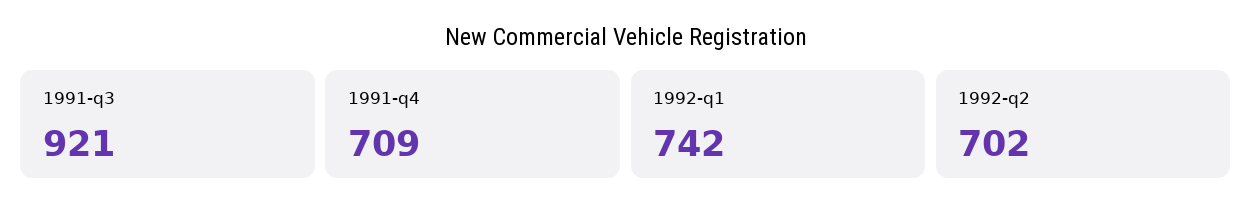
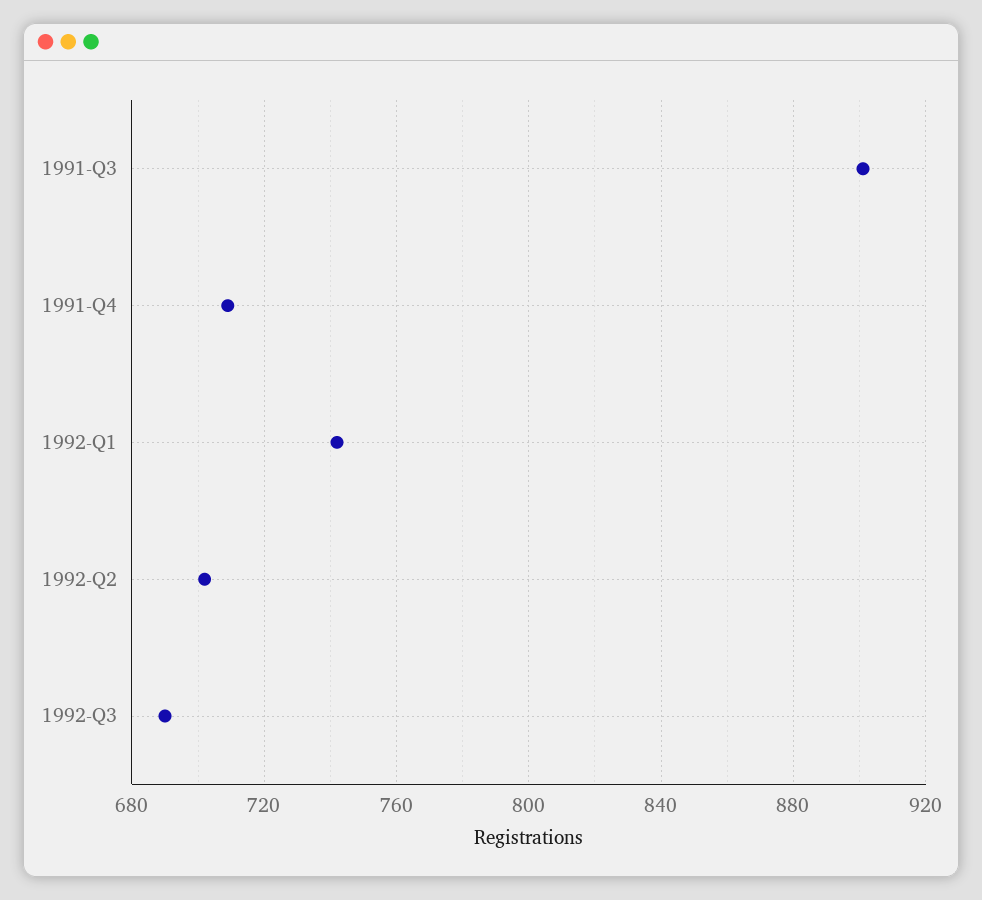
1991-q3: 921 -> 900
1992-Q3: none -> 690

